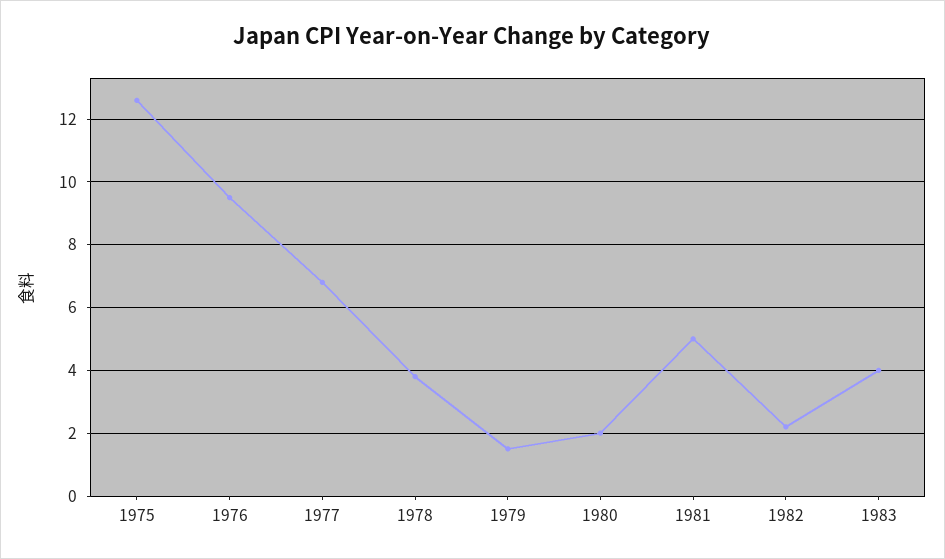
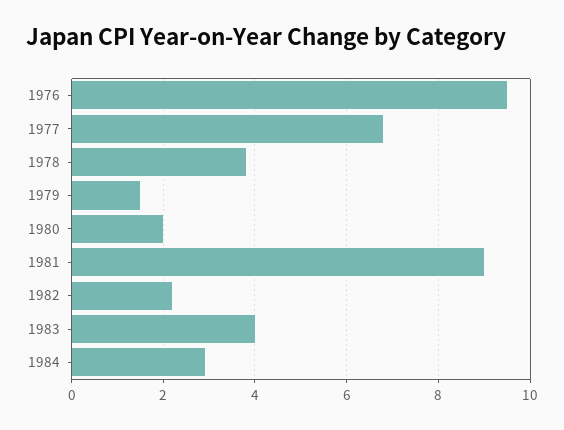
1975: 12.5 -> none
1981: 5 -> 9
1984: none -> 3

